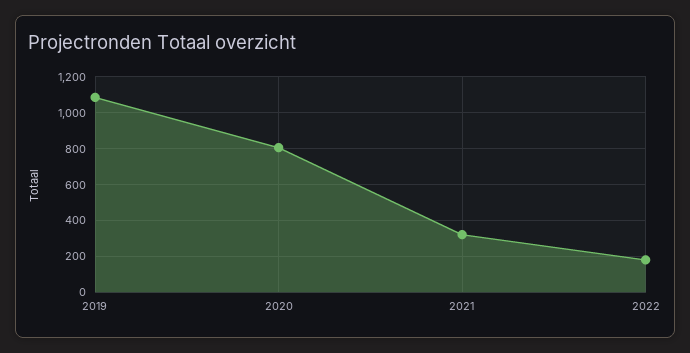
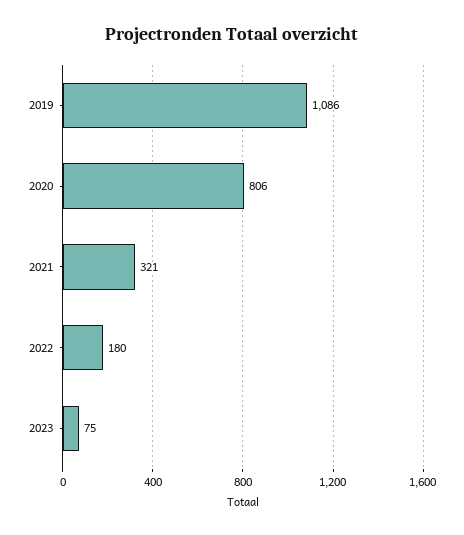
2023: none -> 75

